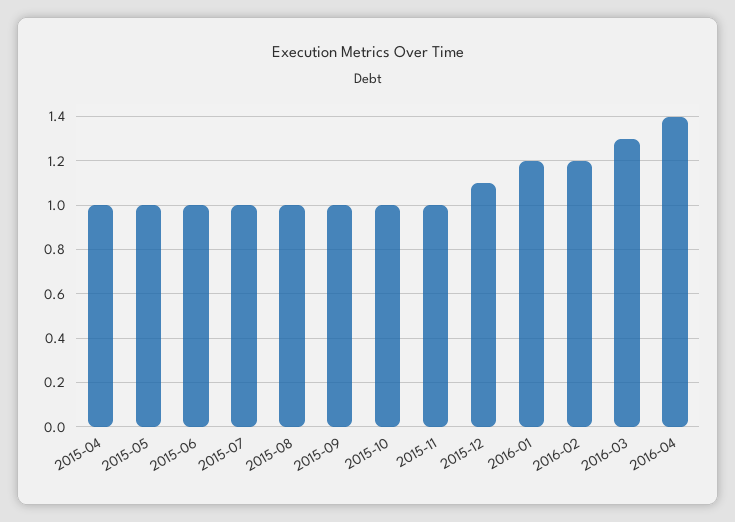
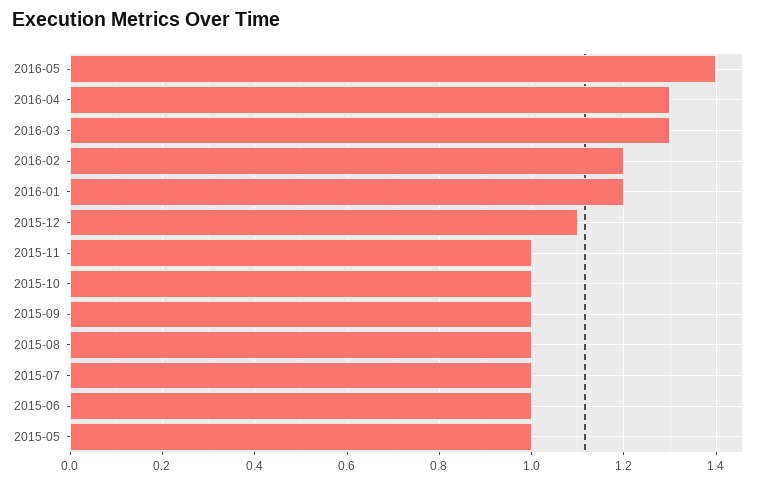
2015-04: 1 -> none
2016-04: 1.4 -> 1.3
2016-05: none -> 1.4

